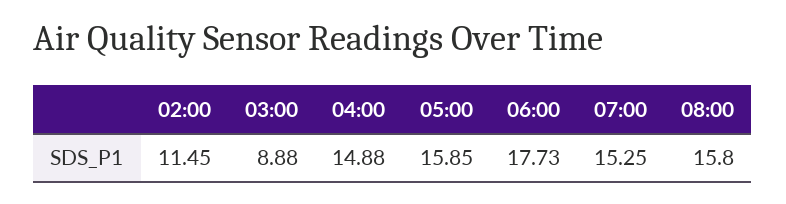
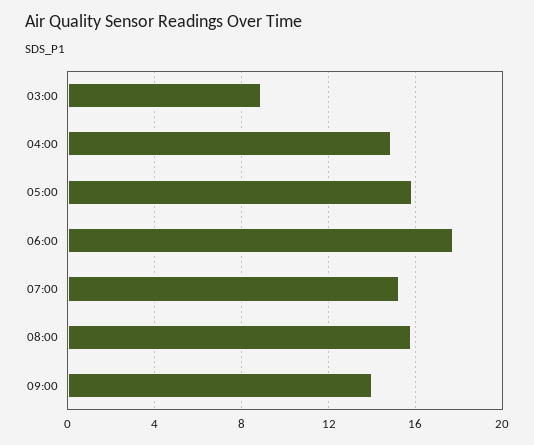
02:00: 11.45 -> none
09:00: none -> 14

